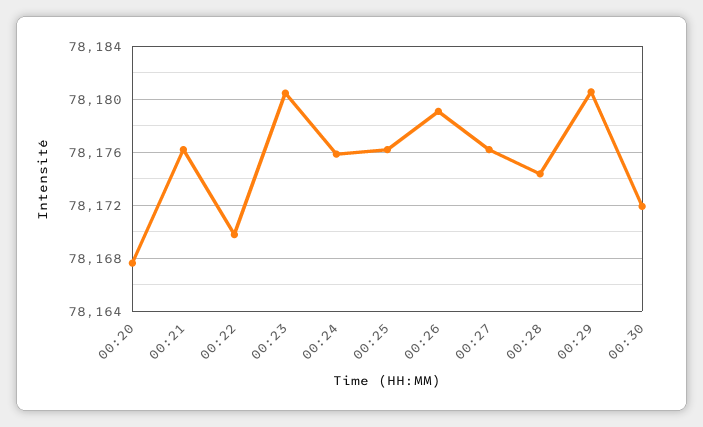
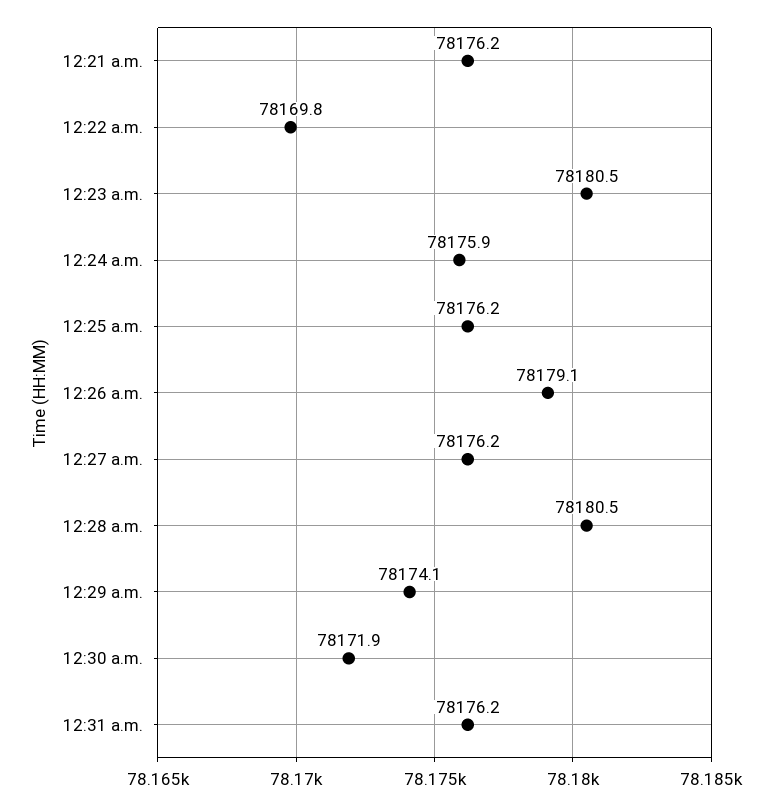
00:20: 78167.5 -> none
00:28: 78174.5 -> 78180.5
00:29: 78180.5 -> 78174.1
12:31 a.m.: none -> 78176.2

